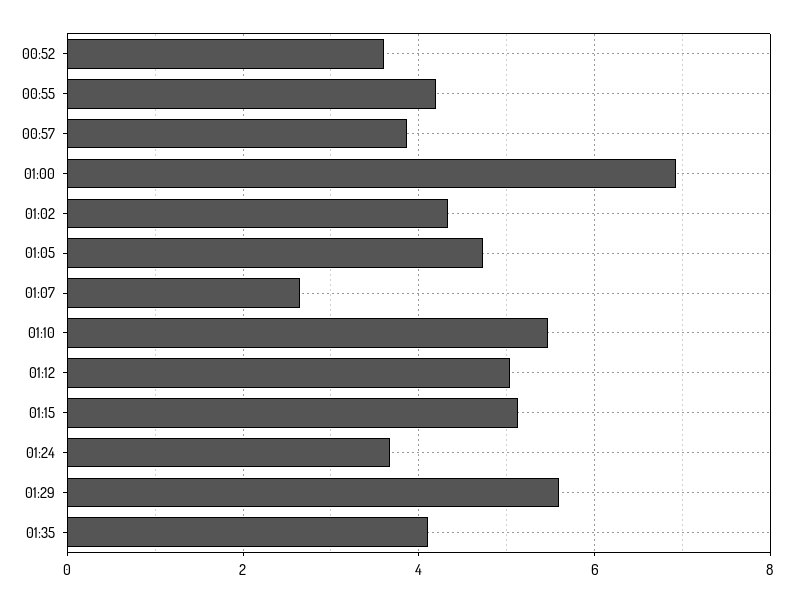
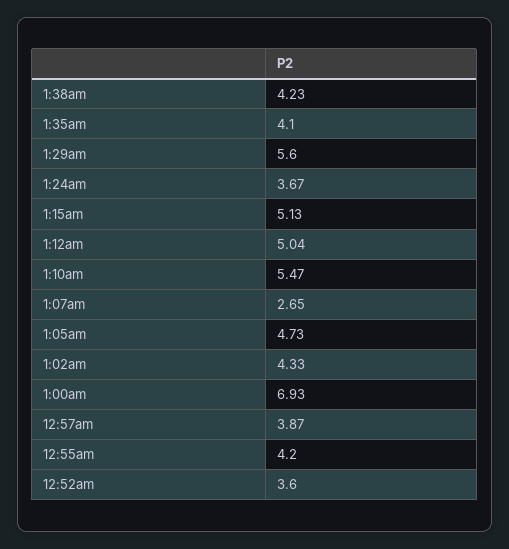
1:38am: none -> 4.23

